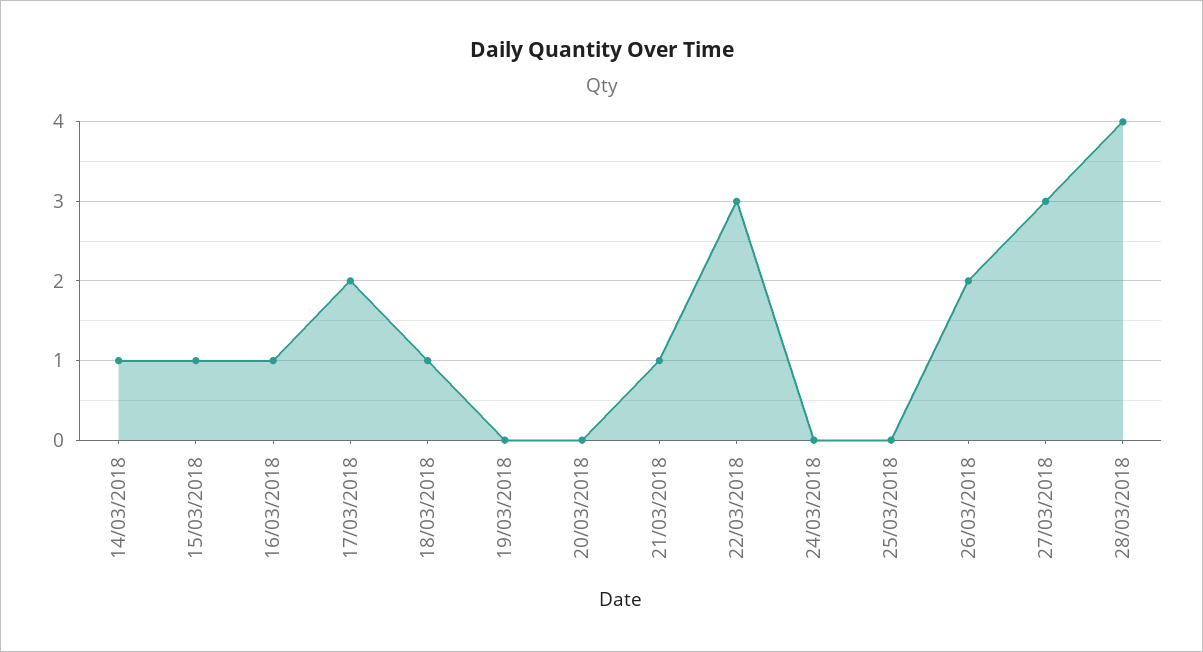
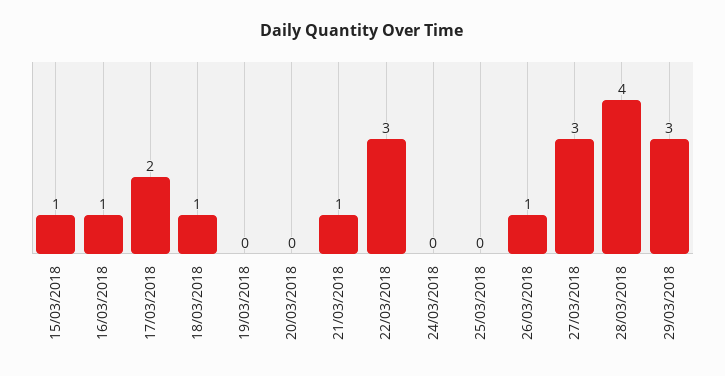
14/03/2018: 1 -> none
26/03/2018: 2 -> 1
29/03/2018: none -> 3

